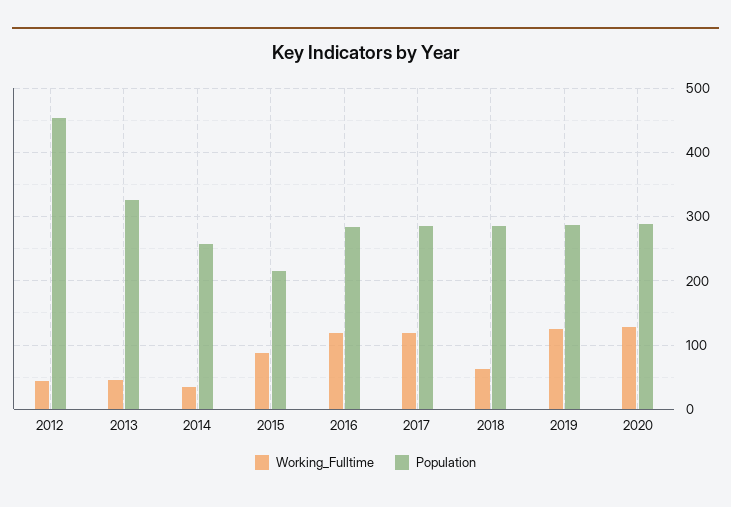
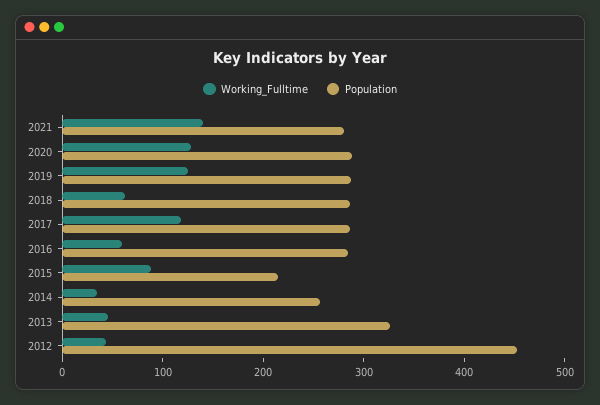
Working_Fulltime, 2016: 120 -> 60
Working_Fulltime, 2021: none -> 140
Population, 2021: none -> 280

